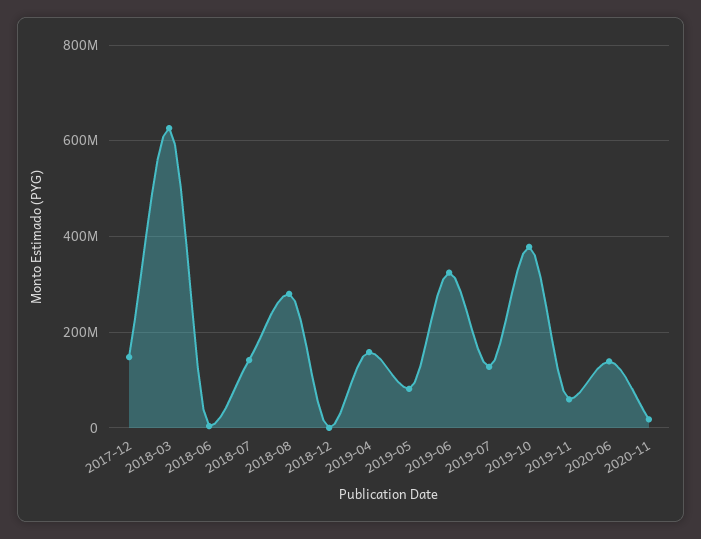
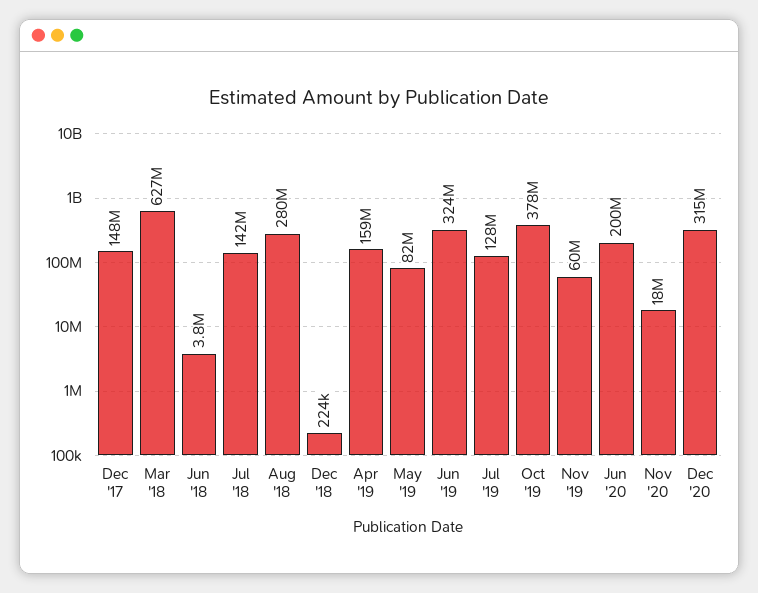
2020-06: 140000000 -> 200000000
Dec '20: none -> 315000000

